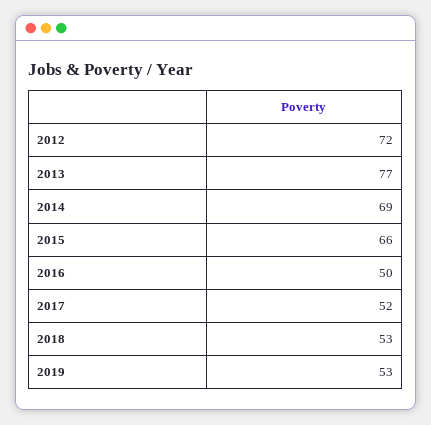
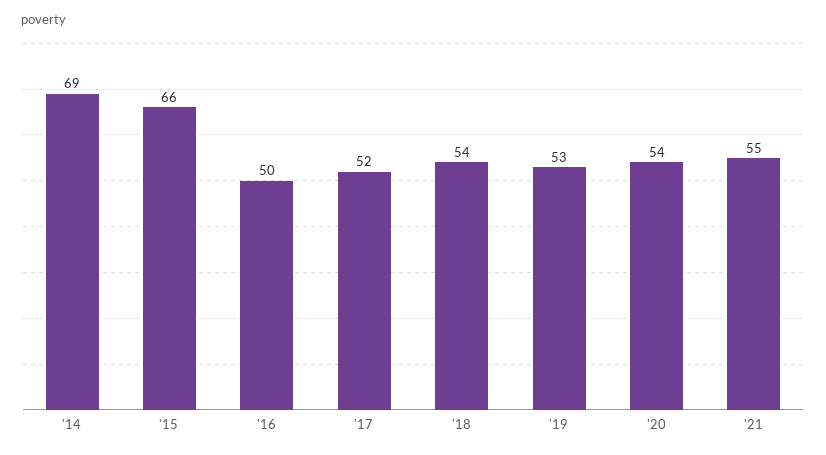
2012: 72 -> none
2013: 77 -> none
2018: 53 -> 54
'20: none -> 54
'21: none -> 55

